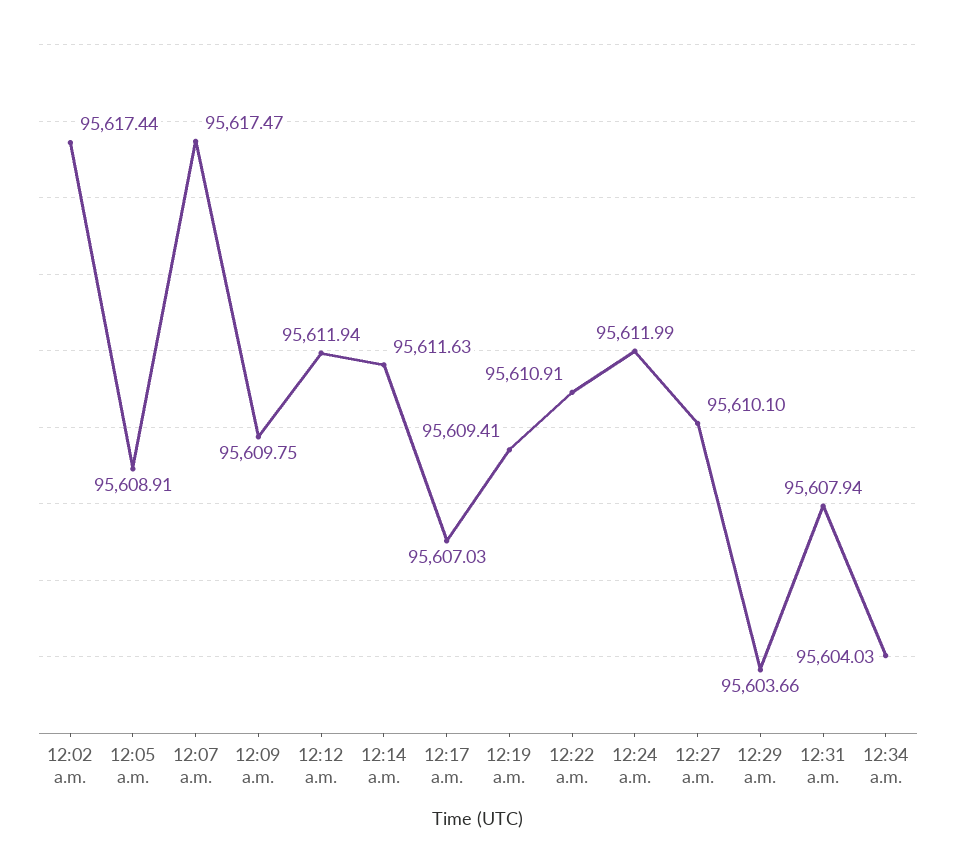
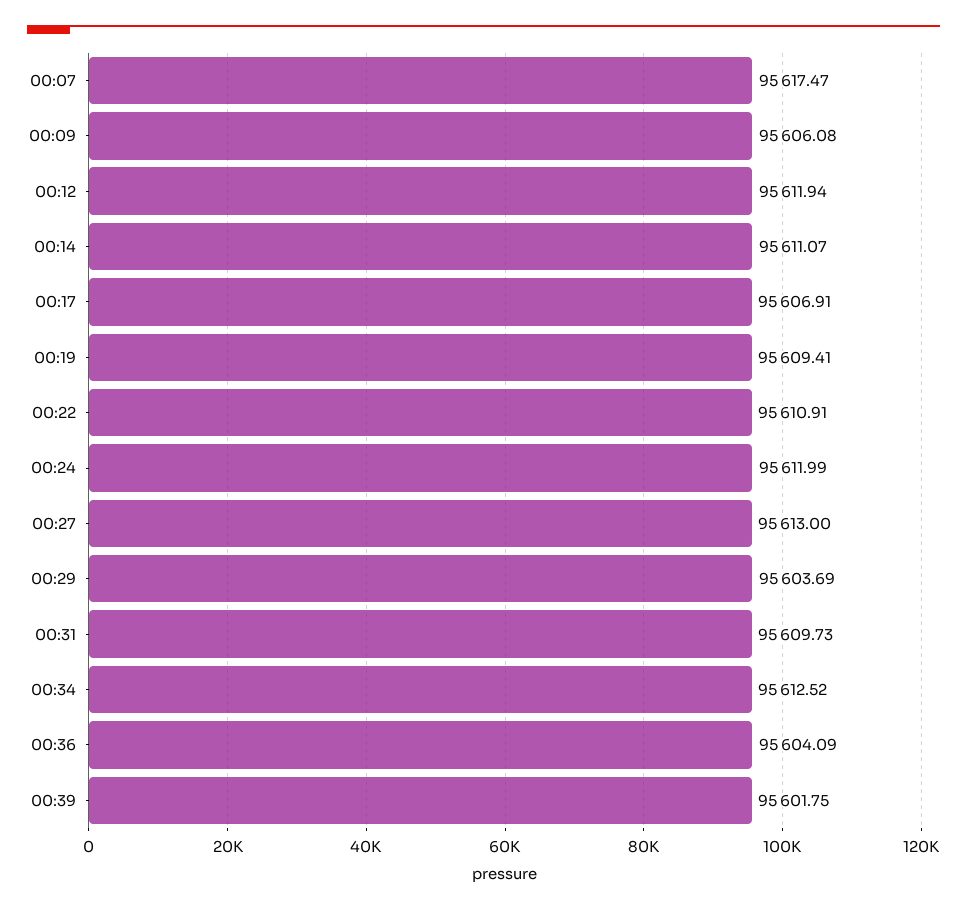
12:02 a.m.: 95617.44 -> none
12:05 a.m.: 95608.91 -> none
12:09 a.m.: 95609.75 -> 95606.08
12:14 a.m.: 95611.63 -> 95611.07
12:17 a.m.: 95607.03 -> 95606.91
12:27 a.m.: 95610.1 -> 95613
12:29 a.m.: 95603.66 -> 95603.69
12:31 a.m.: 95607.94 -> 95609.73
12:34 a.m.: 95604.03 -> 95612.52
00:36: none -> 95604.09
00:39: none -> 95601.75

